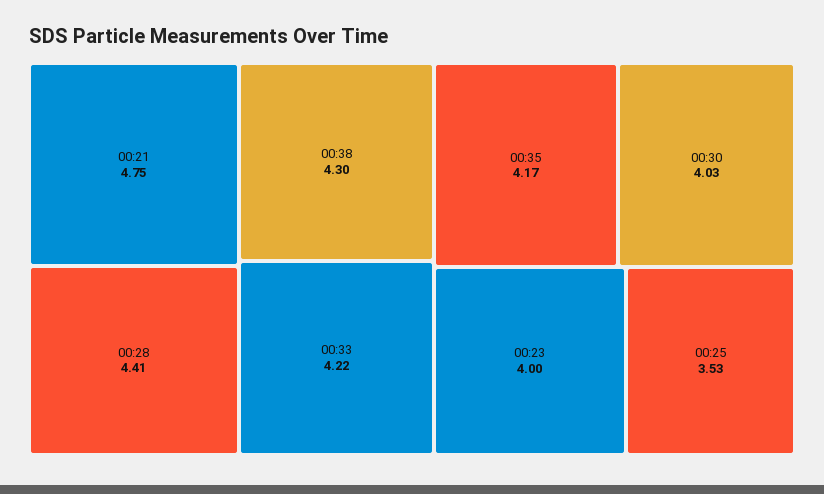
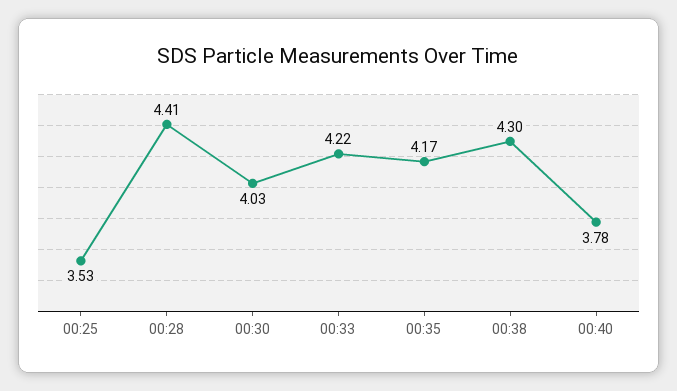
00:21: 4.75 -> none
00:23: 4 -> none
00:40: none -> 3.78

